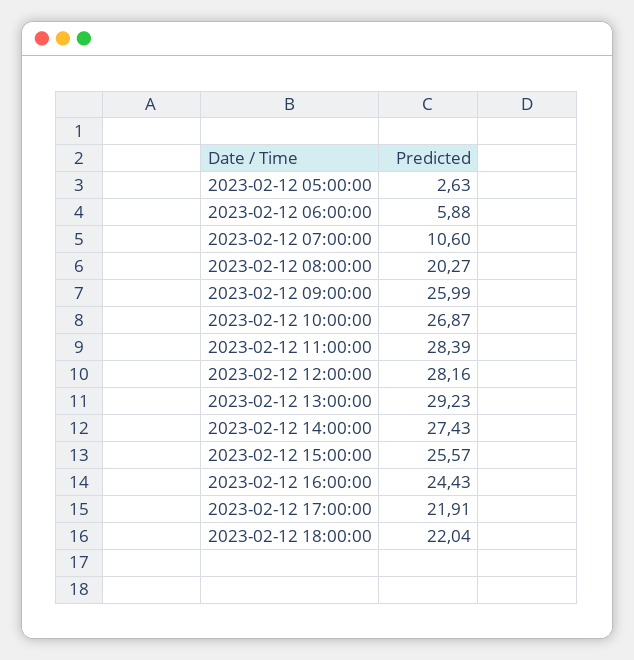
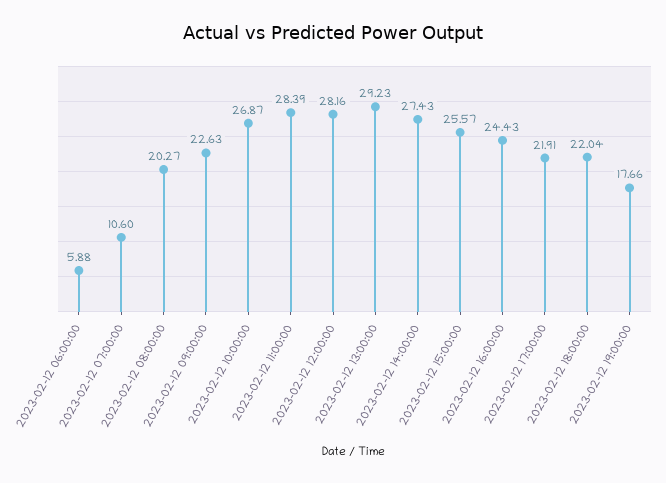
2023-02-12 05:00:00: 2.63 -> none
2023-02-12 09:00:00: 25.99 -> 22.63
2023-02-12 19:00:00: none -> 17.66

